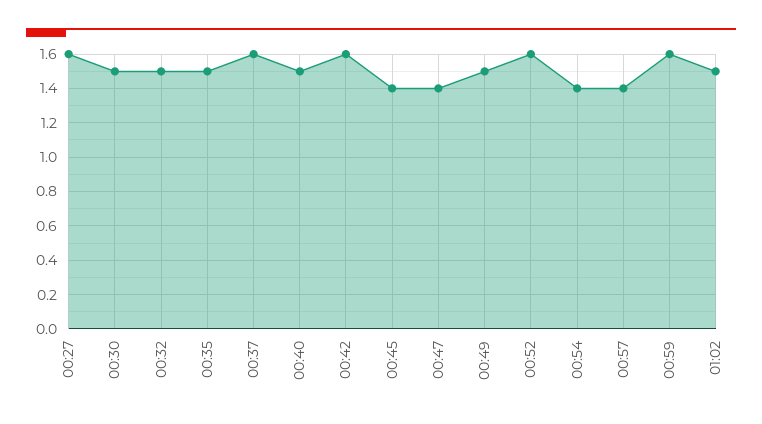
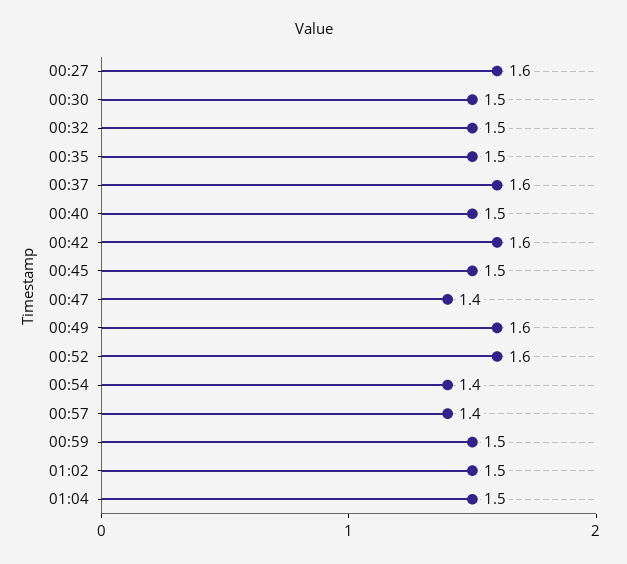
00:45: 1.4 -> 1.5
00:49: 1.5 -> 1.6
00:59: 1.6 -> 1.5
01:04: none -> 1.5

